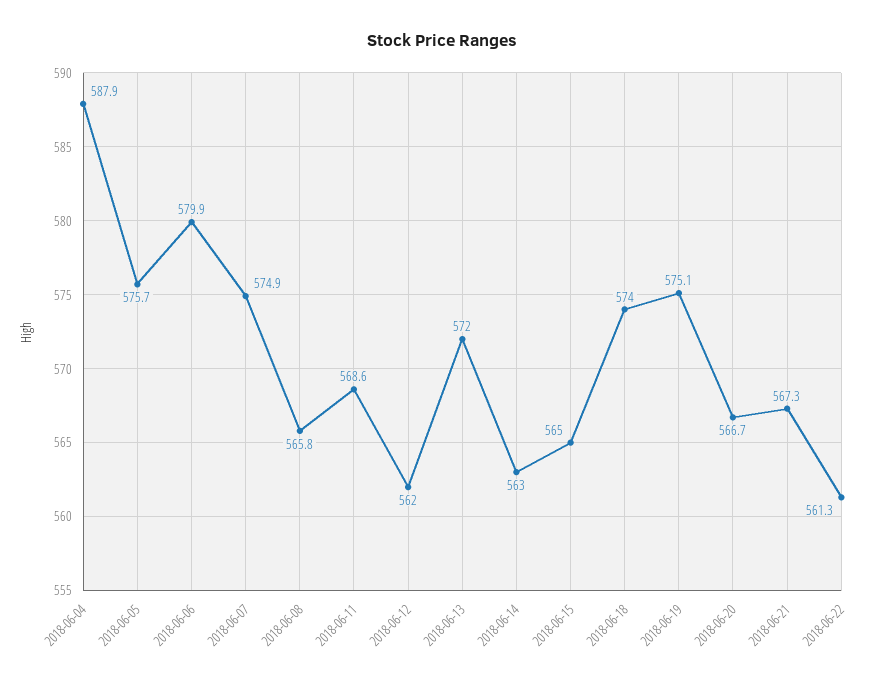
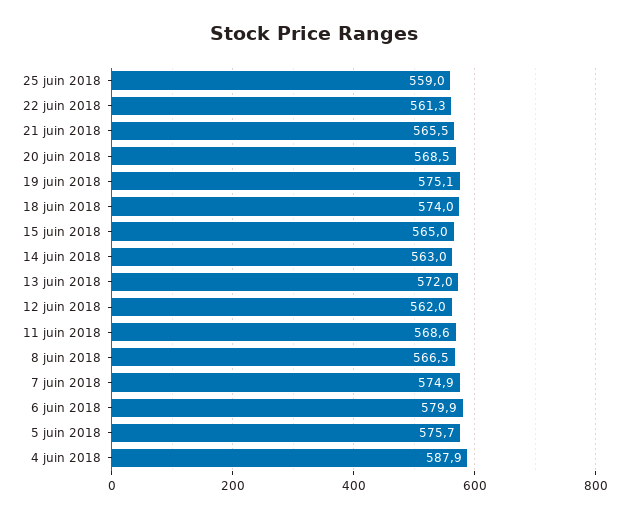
2018-06-08: 565.8 -> 566.5
2018-06-20: 566.7 -> 568.5
2018-06-21: 567.3 -> 565.5
25 juin 2018: none -> 559

